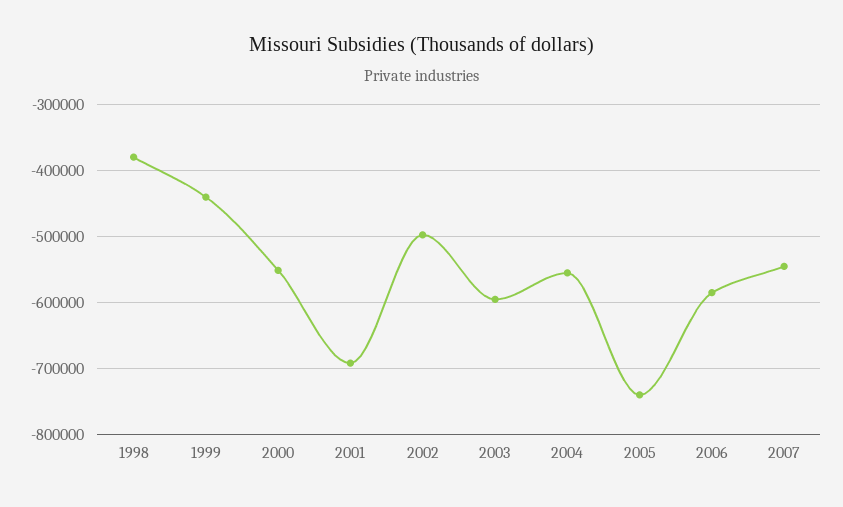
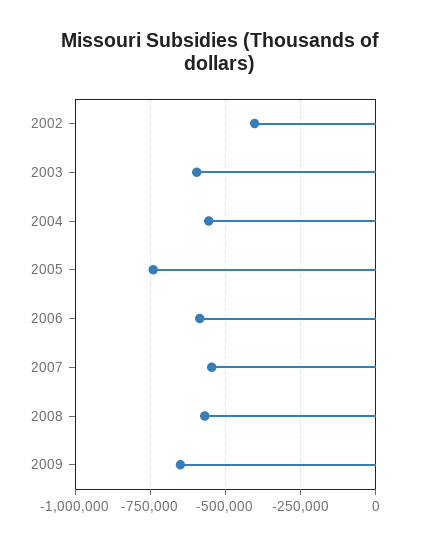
1998: -380000 -> none
1999: -440000 -> none
2000: -550000 -> none
2001: -690000 -> none
2002: -500000 -> -400000
2008: none -> -575000
2009: none -> -650000

